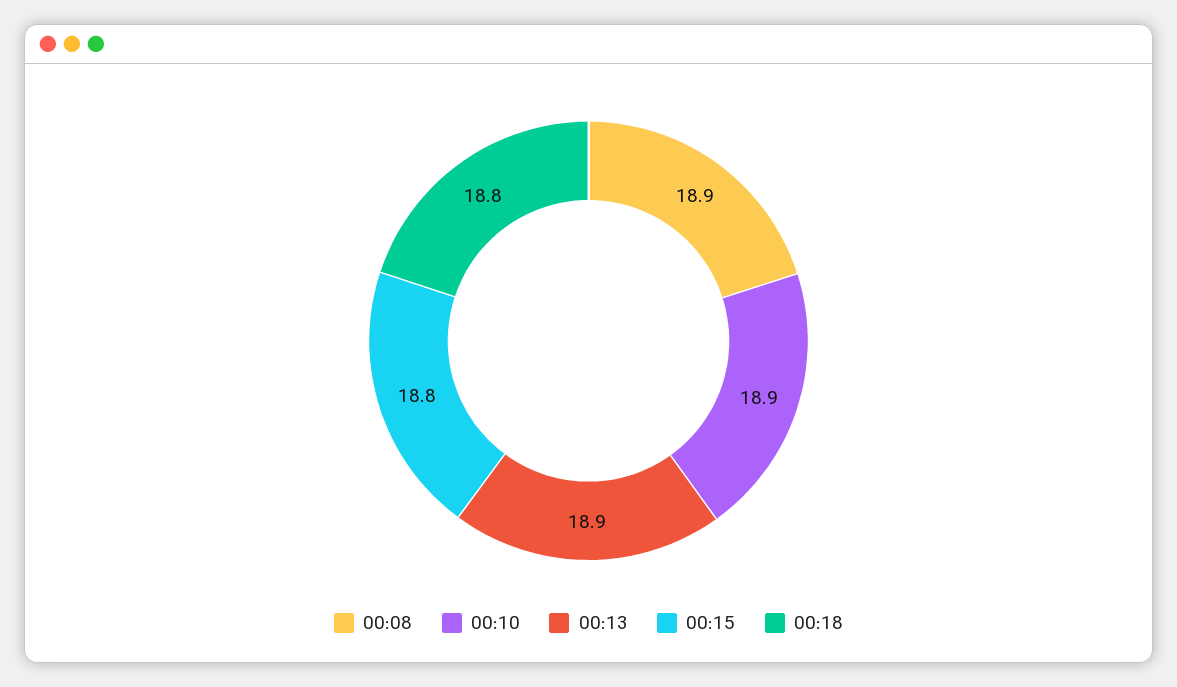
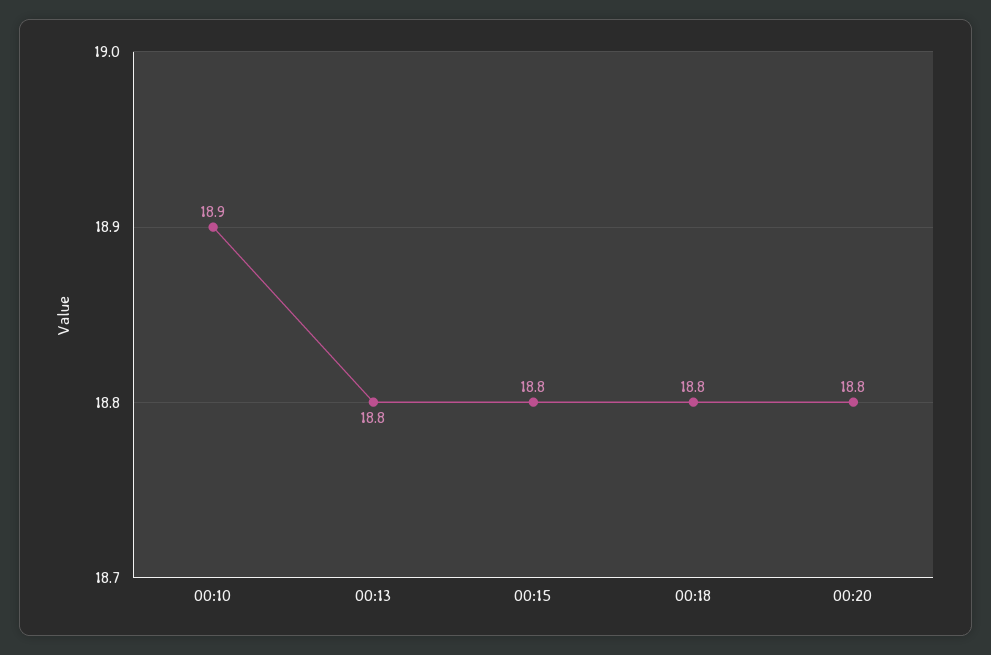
00:08: 18.9 -> none
00:13: 18.9 -> 18.8
00:20: none -> 18.8

